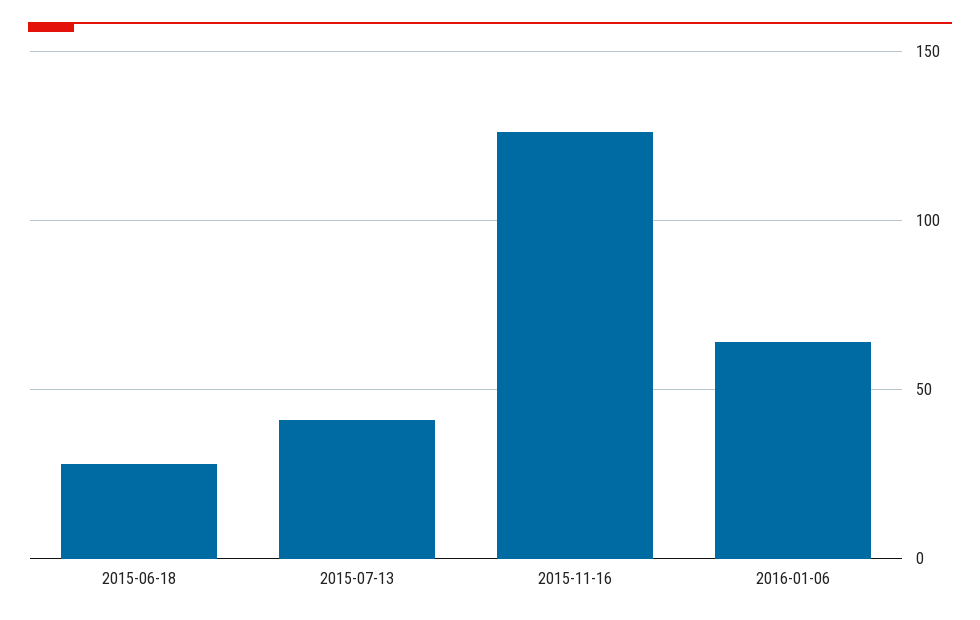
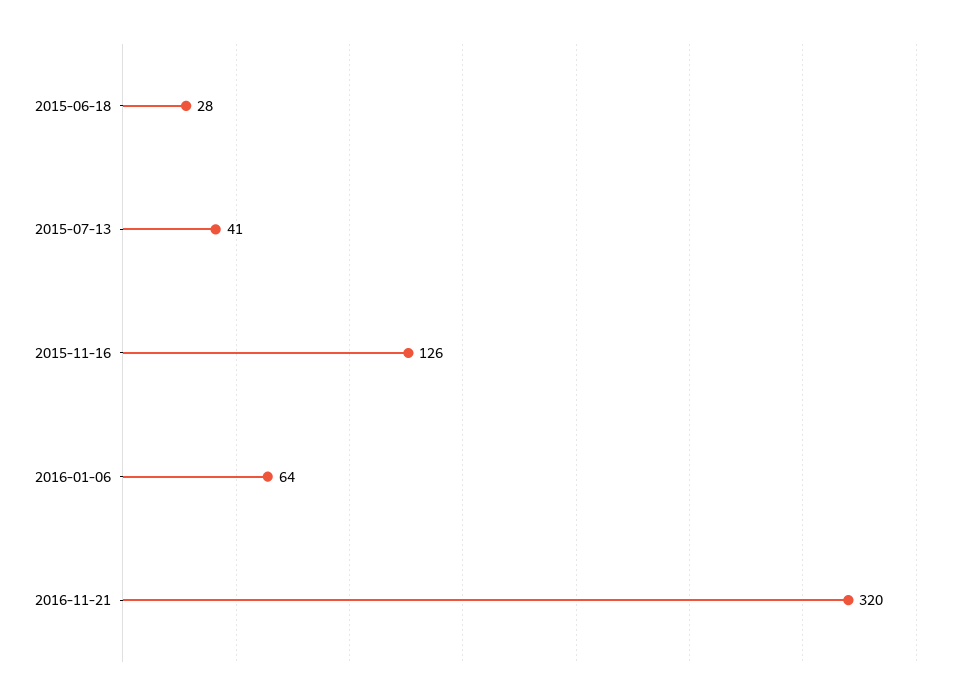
2016-11-21: none -> 320

